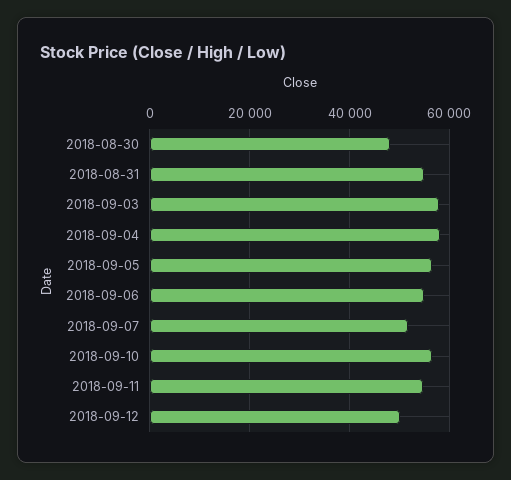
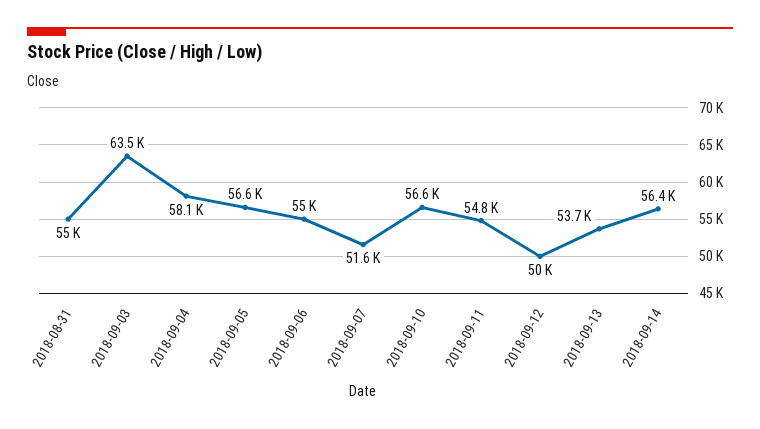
2018-08-30: 48000 -> none
2018-09-03: 58000 -> 63500
2018-09-13: none -> 53700
2018-09-14: none -> 56400

